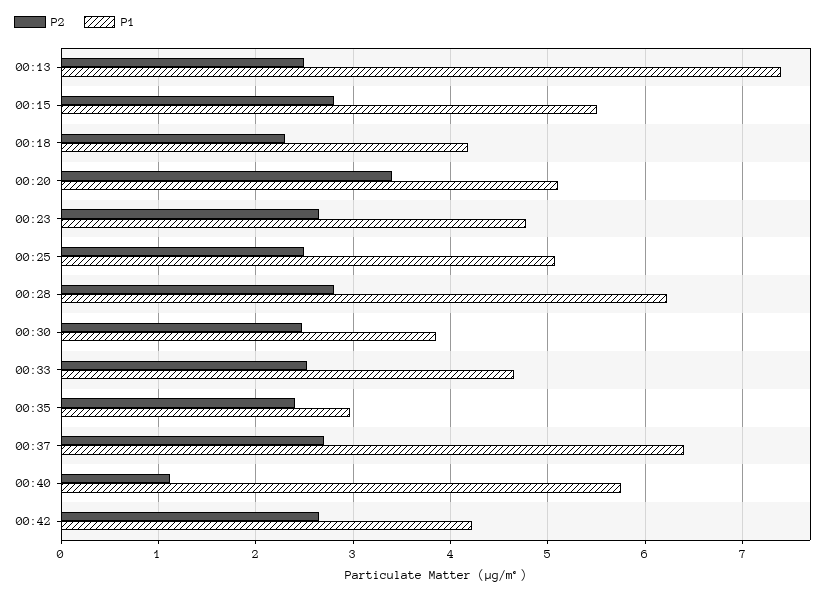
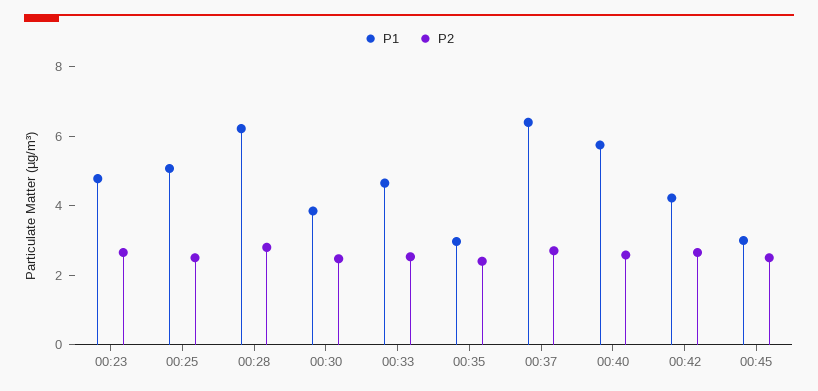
P2, 00:13: 2.5 -> none
P1, 00:13: 7.4 -> none
P2, 00:15: 2.8 -> none
P1, 00:15: 5.5 -> none
P2, 00:18: 2.3 -> none
P1, 00:18: 4.2 -> none
P2, 00:20: 3.4 -> none
P1, 00:20: 5.1 -> none
P2, 00:40: 1.1 -> 2.5
P1, 00:45: none -> 3
P2, 00:45: none -> 2.5

